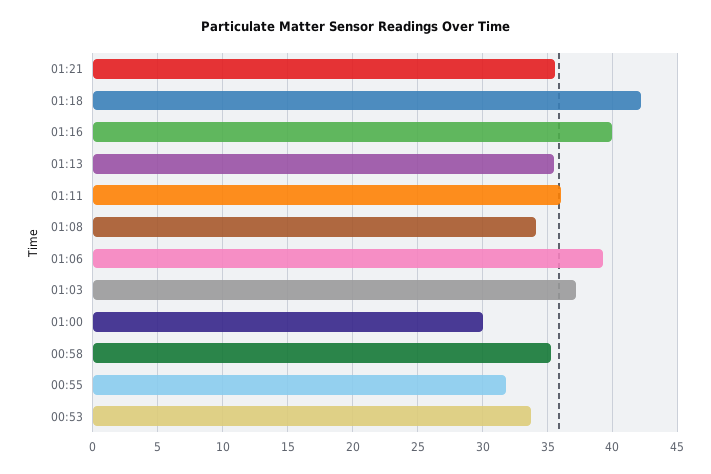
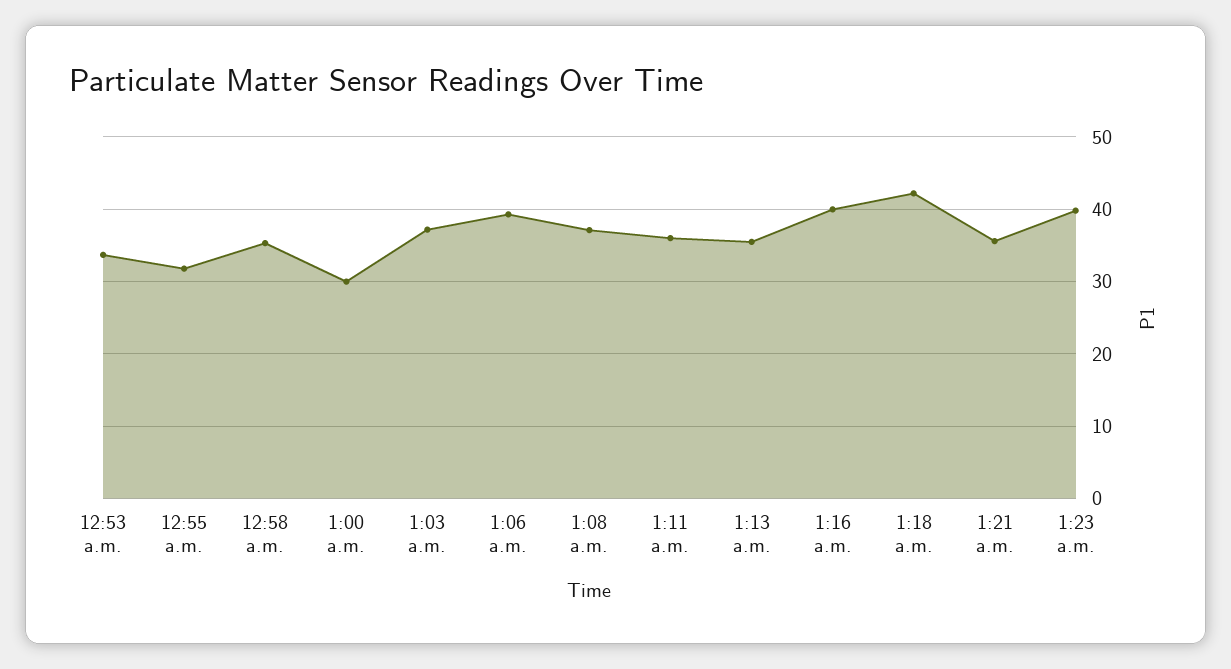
01:08: 34 -> 37
1:23 a.m.: none -> 40

